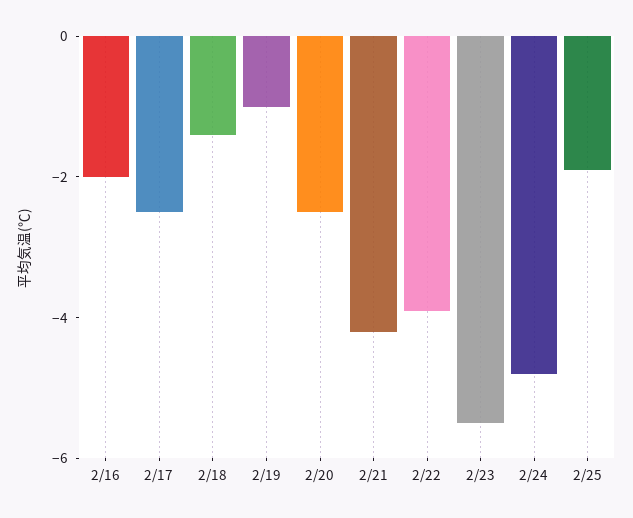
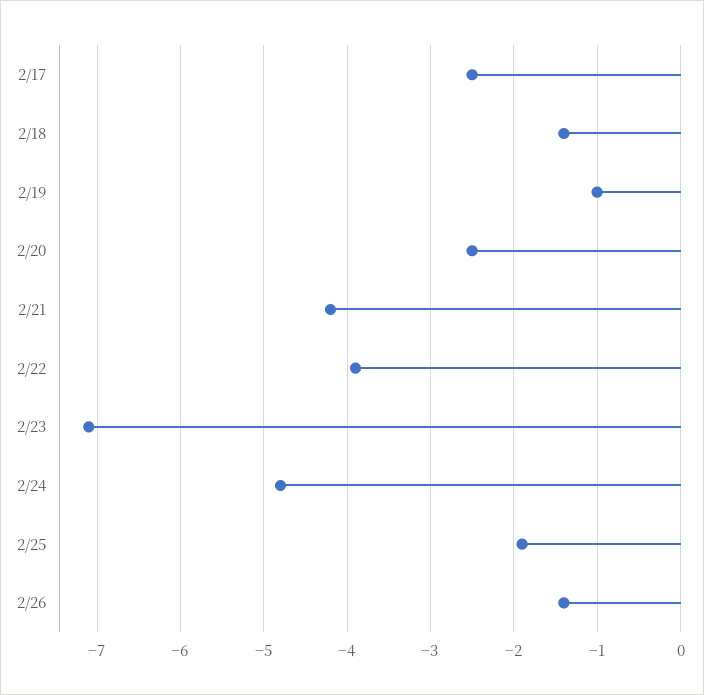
2/16: -2 -> none
2/23: -5.5 -> -7.1
2/26: none -> -1.4

